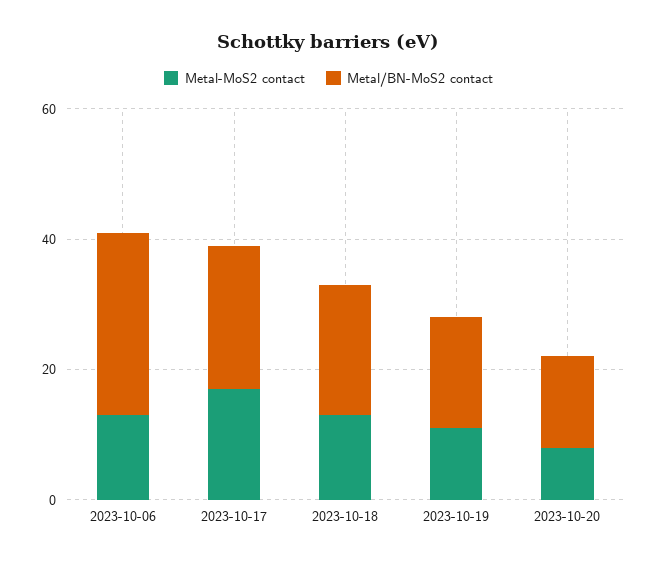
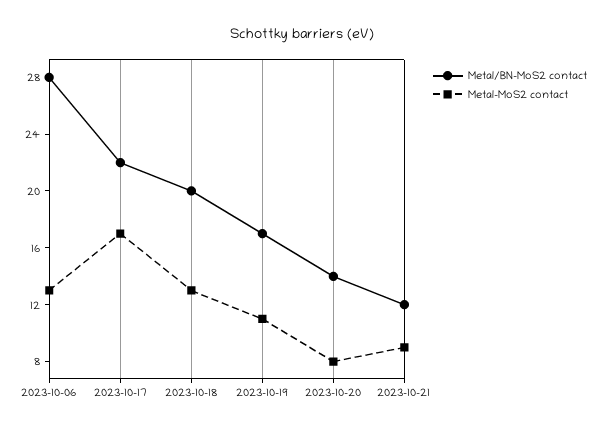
Metal/BN-MoS2 contact, 2023-10-21: none -> 12
Metal-MoS2 contact, 2023-10-21: none -> 9

